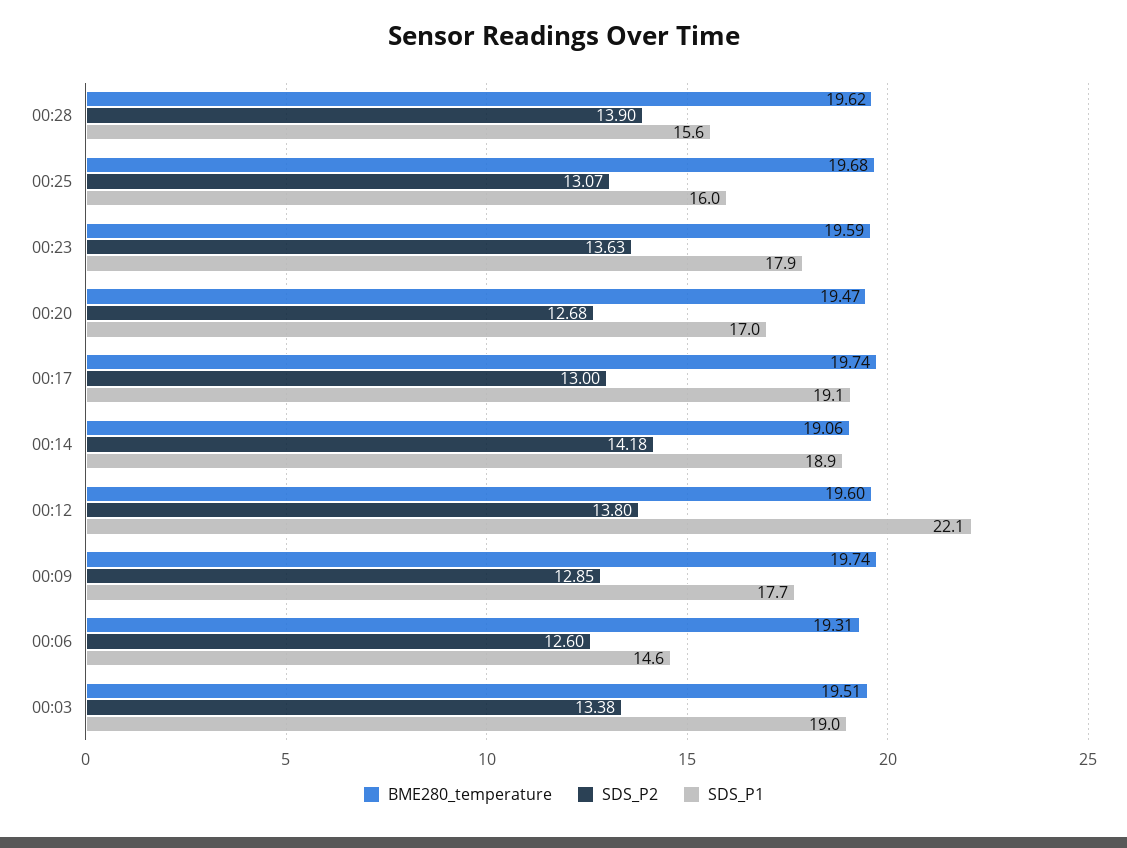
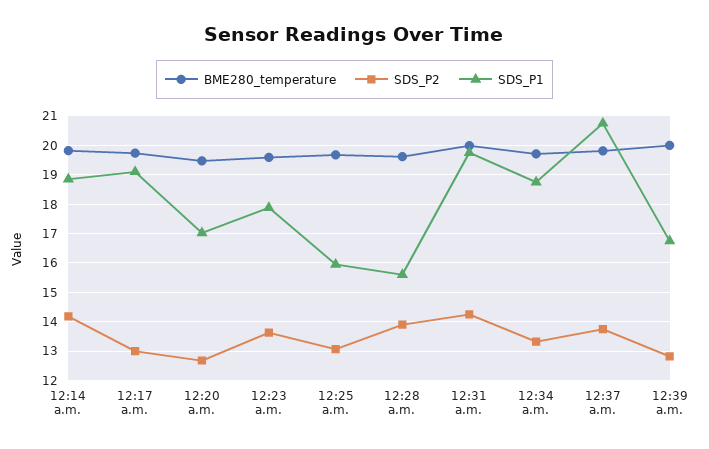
BME280_temperature, 00:14: 19.06 -> 19.75
BME280_temperature, 00:12: 19.6 -> none
SDS_P2, 00:12: 13.8 -> none
SDS_P1, 00:12: 22.1 -> none
BME280_temperature, 00:09: 19.74 -> none
SDS_P2, 00:09: 12.85 -> none
SDS_P1, 00:09: 17.7 -> none
BME280_temperature, 00:06: 19.31 -> none
SDS_P2, 00:06: 12.6 -> none
SDS_P1, 00:06: 14.6 -> none
BME280_temperature, 00:03: 19.51 -> none
SDS_P2, 00:03: 13.38 -> none
SDS_P1, 00:03: 19 -> none
BME280_temperature, 12:31 a.m.: none -> 20
SDS_P2, 12:31 a.m.: none -> 14.25
SDS_P1, 12:31 a.m.: none -> 19.75
BME280_temperature, 12:34 a.m.: none -> 19.75
SDS_P2, 12:34 a.m.: none -> 13.25
SDS_P1, 12:34 a.m.: none -> 18.75
BME280_temperature, 12:37 a.m.: none -> 19.75
SDS_P2, 12:37 a.m.: none -> 13.75
SDS_P1, 12:37 a.m.: none -> 20.75
BME280_temperature, 12:39 a.m.: none -> 20
SDS_P2, 12:39 a.m.: none -> 12.75
SDS_P1, 12:39 a.m.: none -> 16.75

